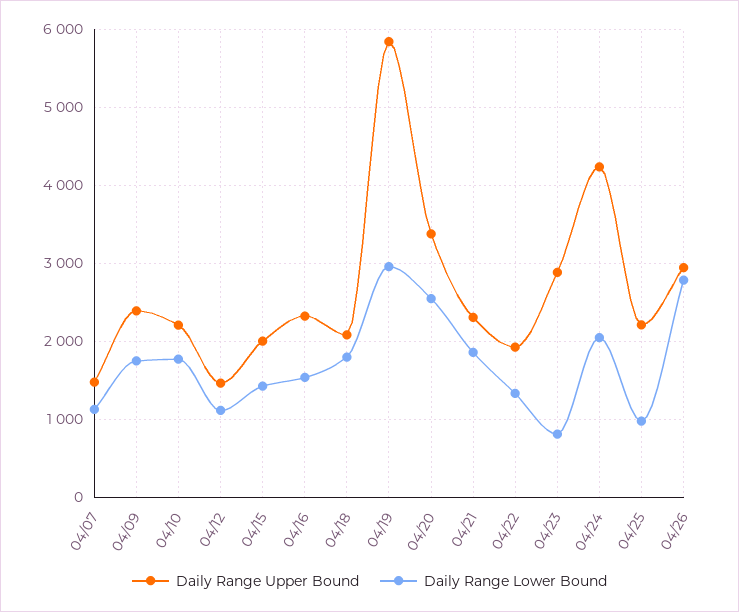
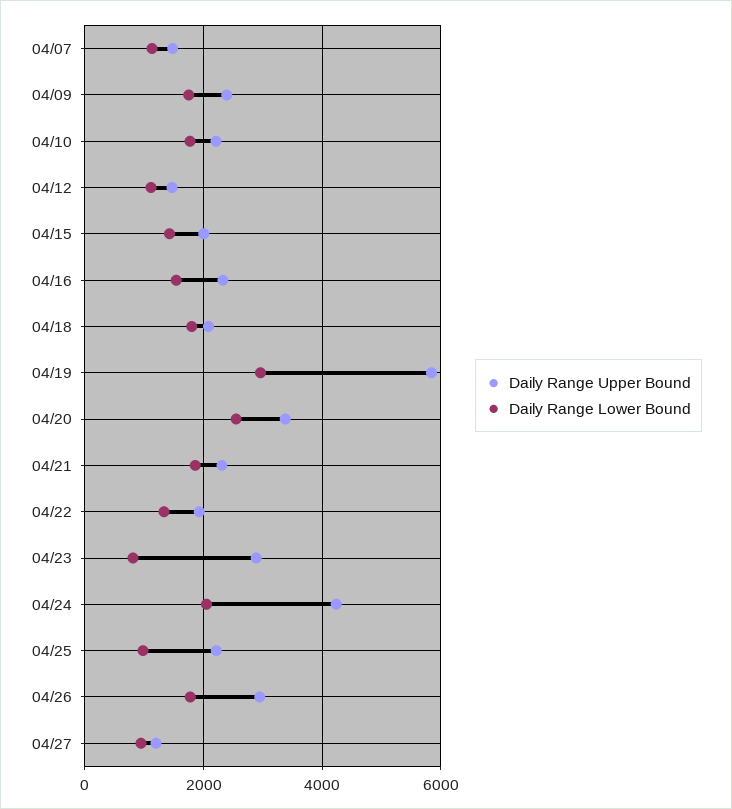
Daily Range Lower Bound, 04/26: 2800 -> 1800
Daily Range Upper Bound, 04/27: none -> 1200
Daily Range Lower Bound, 04/27: none -> 1000

